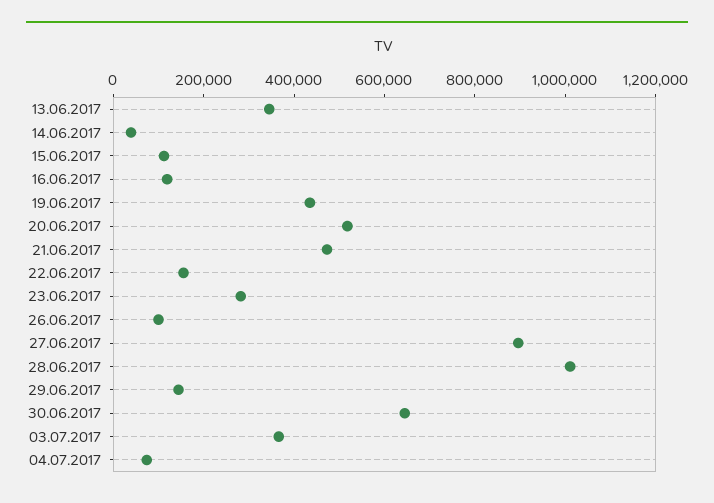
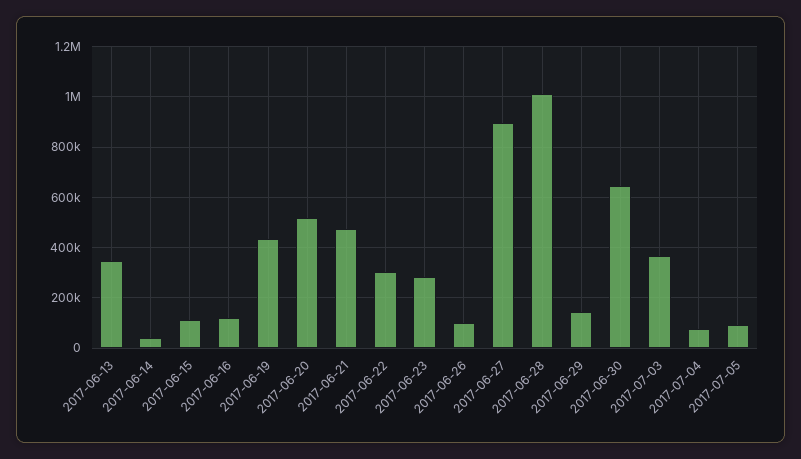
22.06.2017: 150000 -> 300000
2017-07-05: none -> 100000

